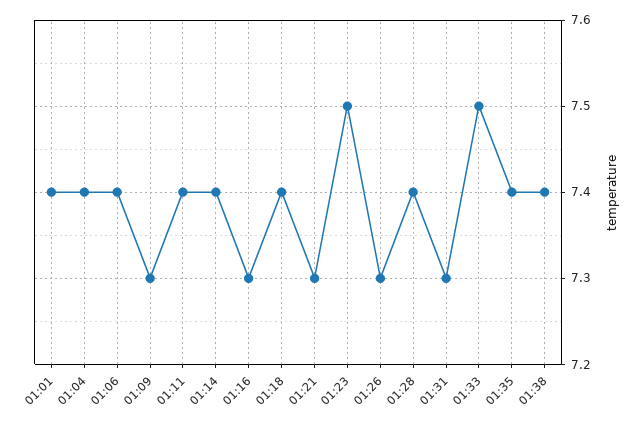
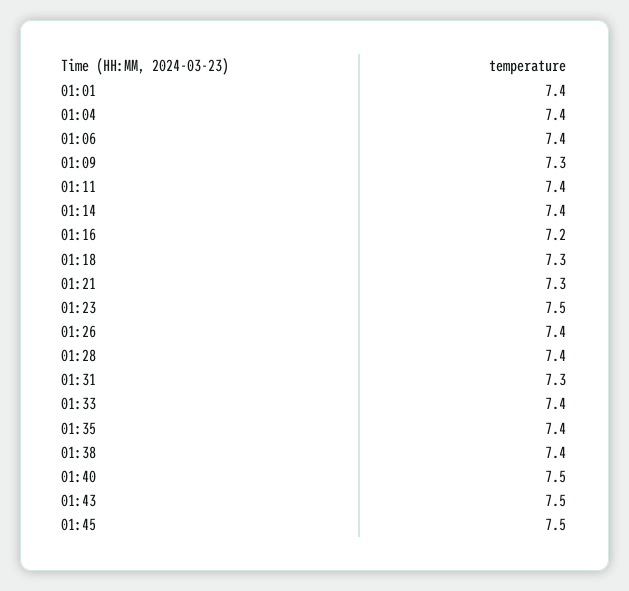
01:16: 7.3 -> 7.2
01:18: 7.4 -> 7.3
01:26: 7.3 -> 7.4
01:33: 7.5 -> 7.4
01:40: none -> 7.5
01:43: none -> 7.5
01:45: none -> 7.5

